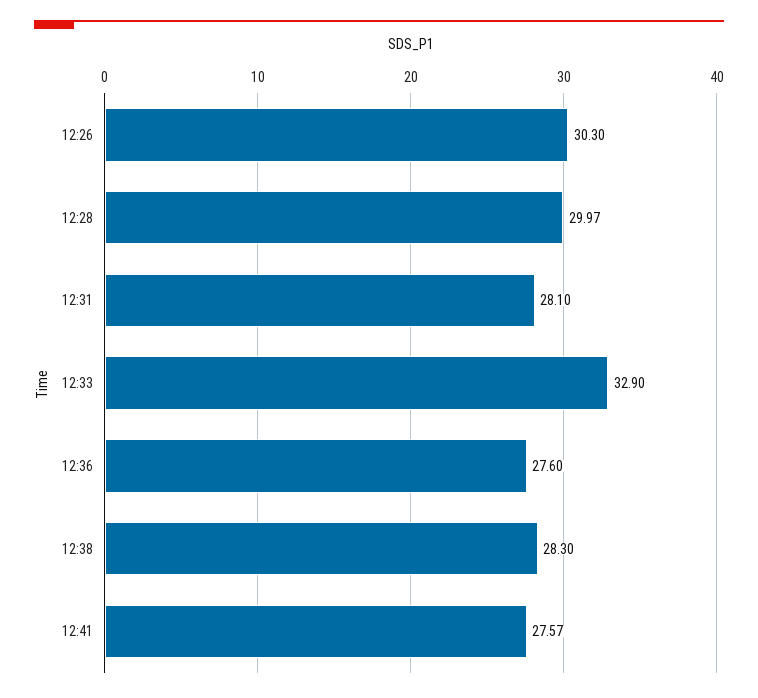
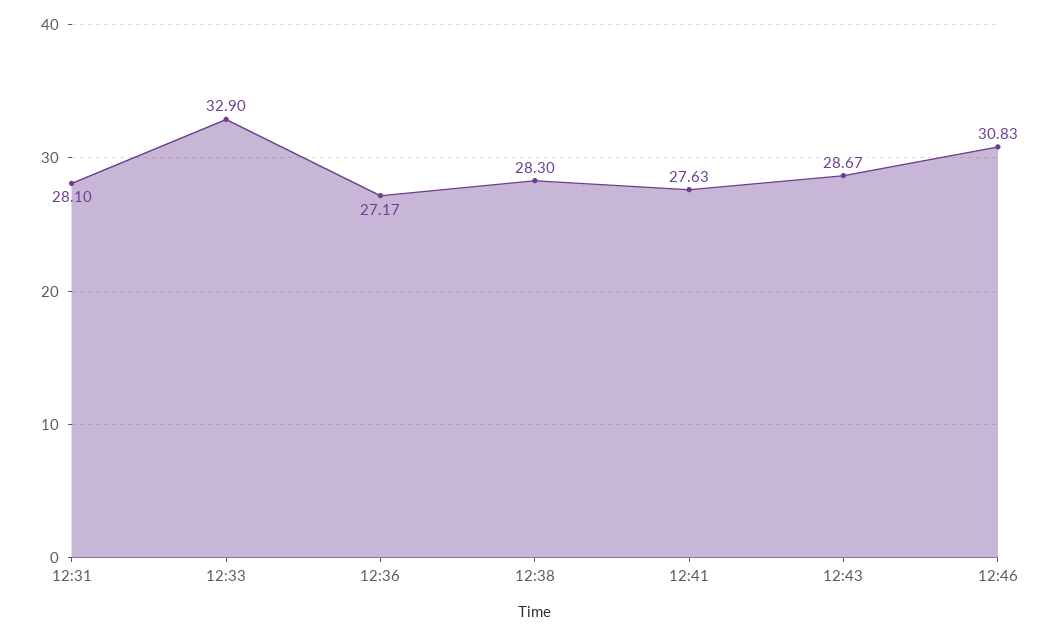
12:26: 30.3 -> none
12:28: 29.97 -> none
12:36: 27.6 -> 27.17
12:41: 27.57 -> 27.63
12:43: none -> 28.67
12:46: none -> 30.83

